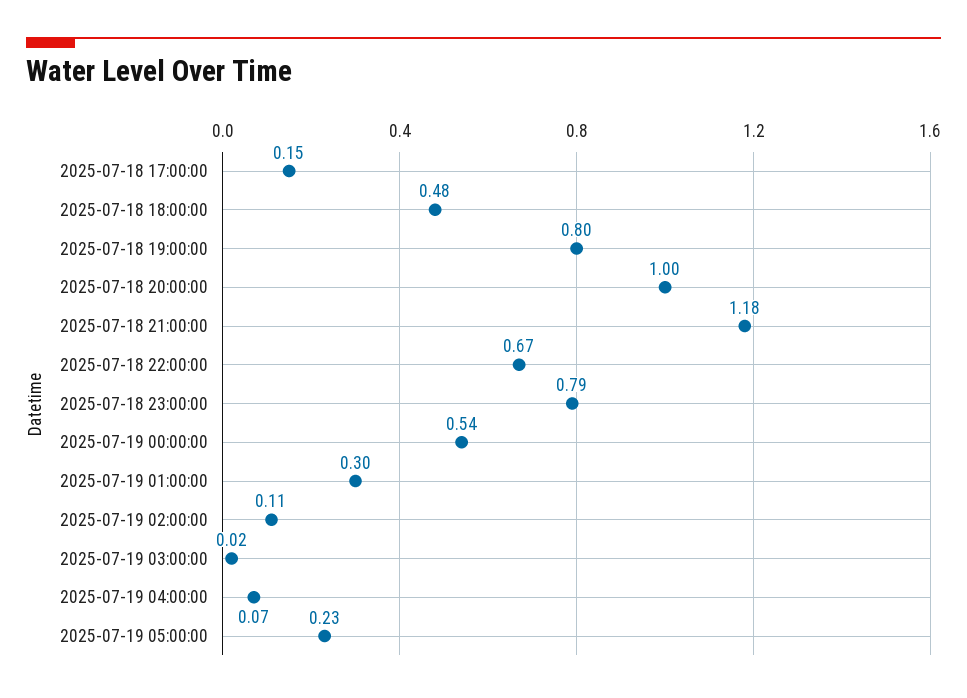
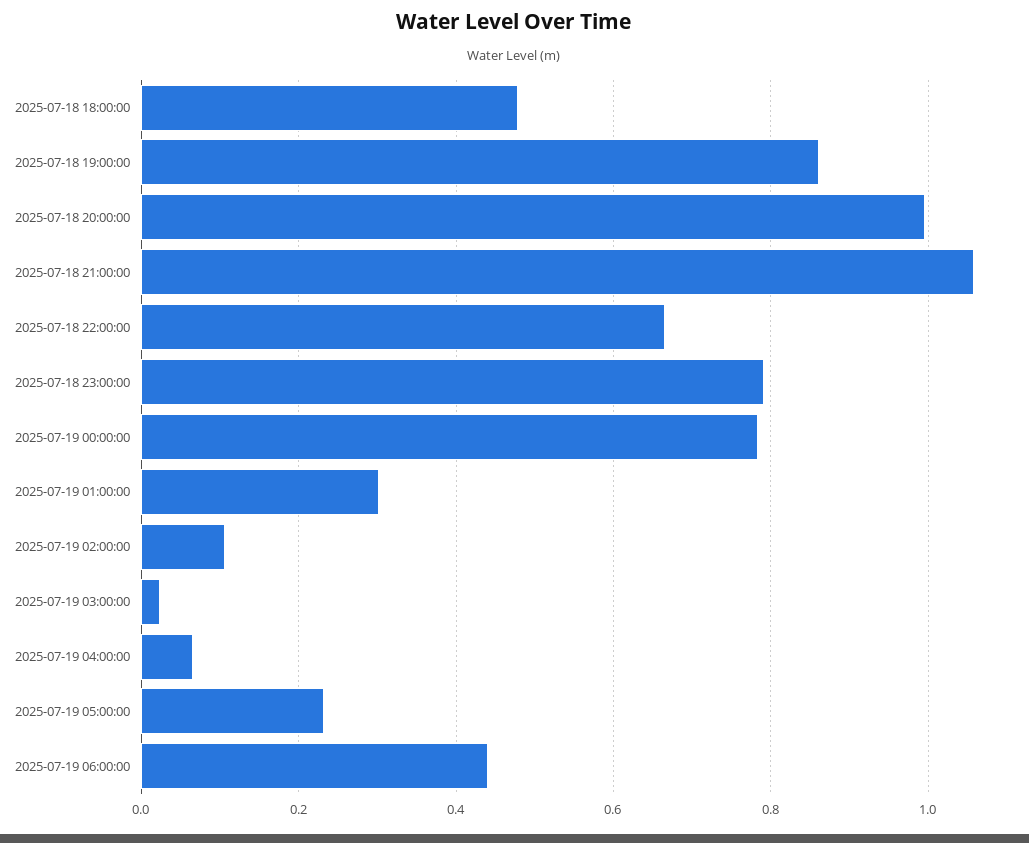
2025-07-18 17:00:00: 0.15 -> none
2025-07-18 19:00:00: 0.8 -> 0.86
2025-07-18 21:00:00: 1.18 -> 1.06
2025-07-19 00:00:00: 0.54 -> 0.78
2025-07-19 06:00:00: none -> 0.44

